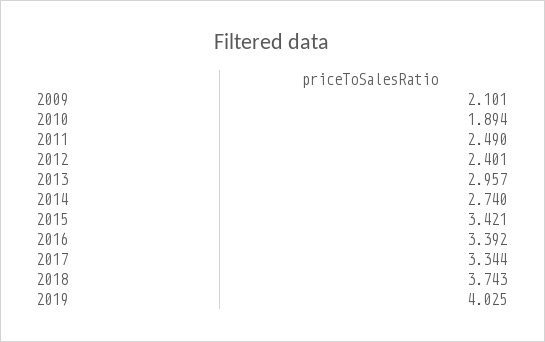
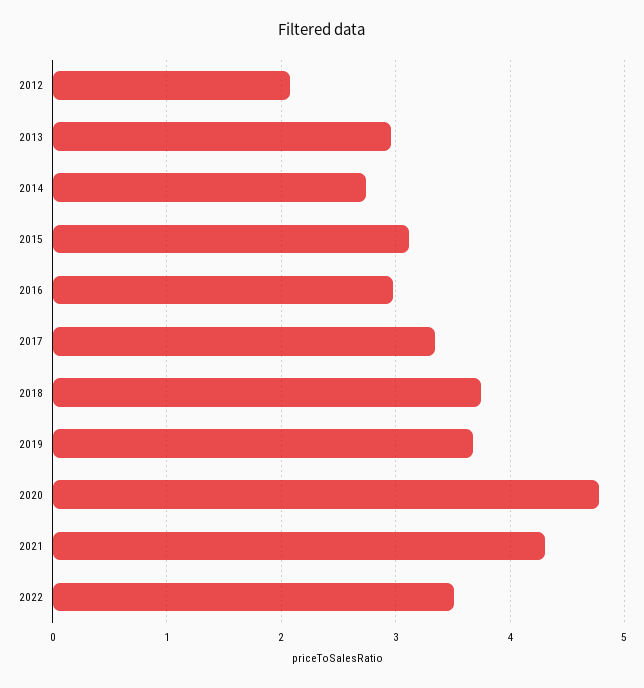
2009: 2.101 -> none
2010: 1.894 -> none
2011: 2.49 -> none
2012: 2.401 -> 2.1
2015: 3.421 -> 3.1
2016: 3.392 -> 3
2019: 4.025 -> 3.7
2020: none -> 4.8
2021: none -> 4.3
2022: none -> 3.5

